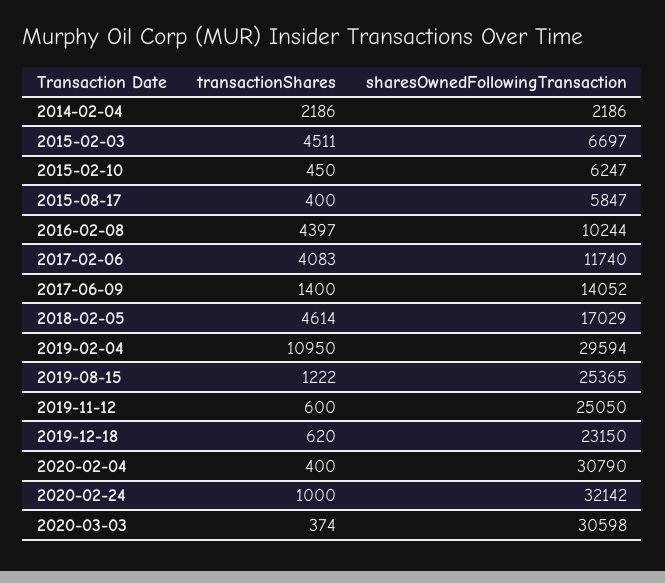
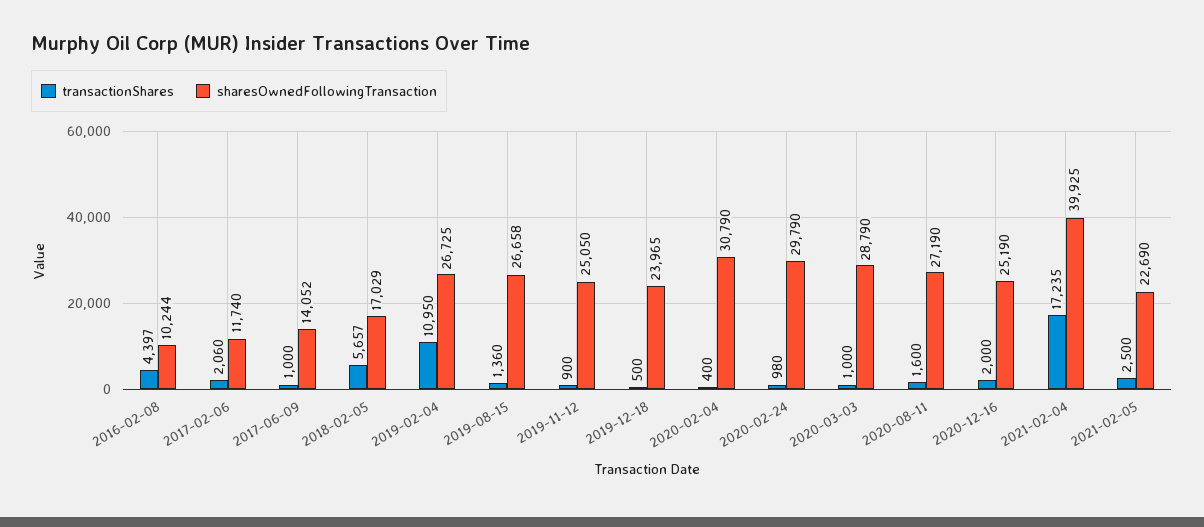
transactionShares, 2014-02-04: 2186 -> none
sharesOwnedFollowingTransaction, 2014-02-04: 2186 -> none
transactionShares, 2015-02-03: 4511 -> none
sharesOwnedFollowingTransaction, 2015-02-03: 6697 -> none
transactionShares, 2015-02-10: 450 -> none
sharesOwnedFollowingTransaction, 2015-02-10: 6247 -> none
transactionShares, 2015-08-17: 400 -> none
sharesOwnedFollowingTransaction, 2015-08-17: 5847 -> none
transactionShares, 2017-02-06: 4083 -> 2060
transactionShares, 2017-06-09: 1400 -> 1000
transactionShares, 2018-02-05: 4614 -> 5657
sharesOwnedFollowingTransaction, 2019-02-04: 29594 -> 26725
transactionShares, 2019-08-15: 1222 -> 1360
sharesOwnedFollowingTransaction, 2019-08-15: 25365 -> 26658
transactionShares, 2019-11-12: 600 -> 900
transactionShares, 2019-12-18: 620 -> 500
sharesOwnedFollowingTransaction, 2019-12-18: 23150 -> 23965
transactionShares, 2020-02-24: 1000 -> 980
sharesOwnedFollowingTransaction, 2020-02-24: 32142 -> 29790
transactionShares, 2020-03-03: 374 -> 1000
sharesOwnedFollowingTransaction, 2020-03-03: 30598 -> 28790
transactionShares, 2020-08-11: none -> 1600
sharesOwnedFollowingTransaction, 2020-08-11: none -> 27190
transactionShares, 2020-12-16: none -> 2000
sharesOwnedFollowingTransaction, 2020-12-16: none -> 25190
transactionShares, 2021-02-04: none -> 17235
sharesOwnedFollowingTransaction, 2021-02-04: none -> 39925
transactionShares, 2021-02-05: none -> 2500
sharesOwnedFollowingTransaction, 2021-02-05: none -> 22690

